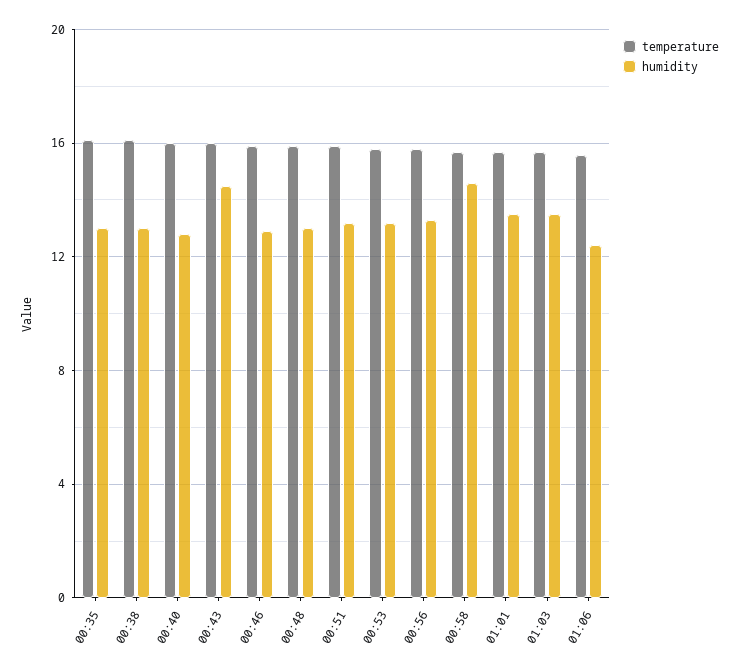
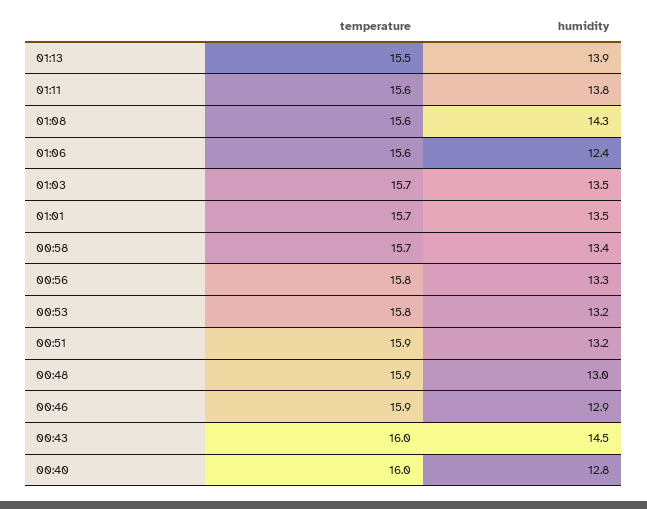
temperature, 00:35: 16 -> none
humidity, 00:35: 13 -> none
temperature, 00:38: 16 -> none
humidity, 00:38: 13 -> none
humidity, 00:58: 14.5 -> 13.4
temperature, 01:13: none -> 15.5
humidity, 01:13: none -> 13.9
temperature, 01:11: none -> 15.6
humidity, 01:11: none -> 13.8
temperature, 01:08: none -> 15.6
humidity, 01:08: none -> 14.3

